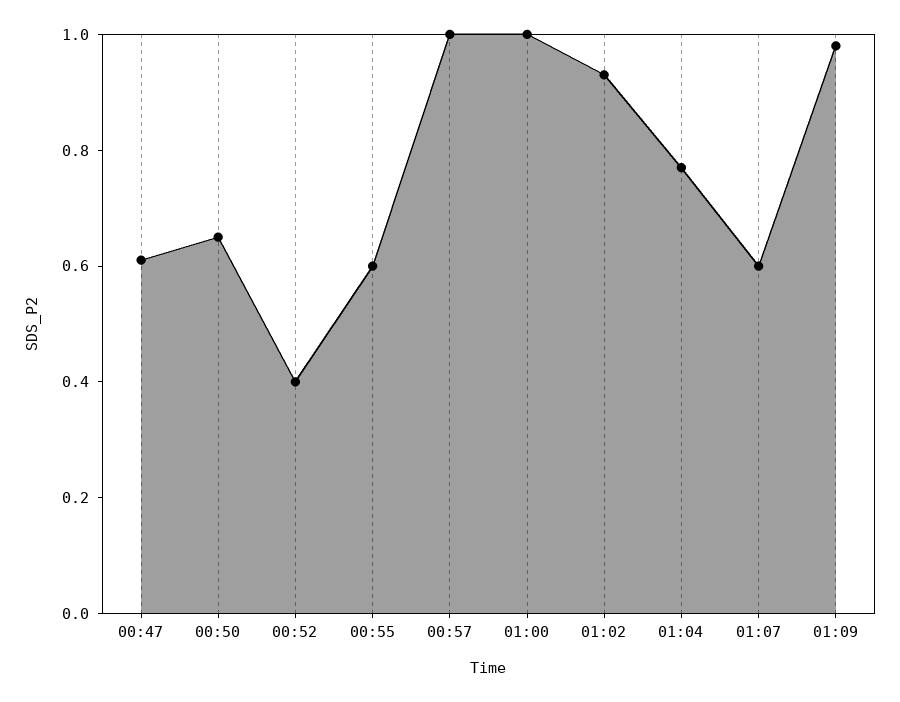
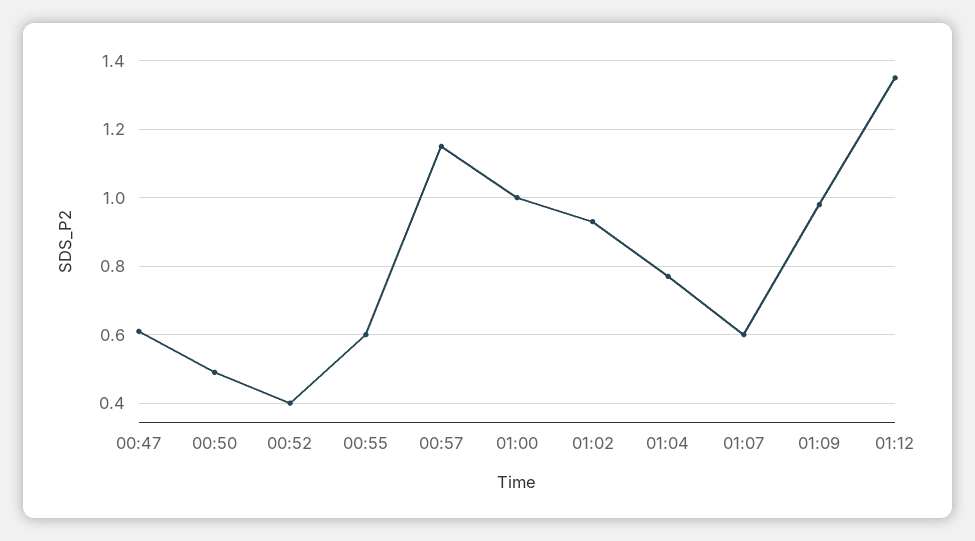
00:50: 0.65 -> 0.5
00:57: 1 -> 1.15
01:12: none -> 1.35

